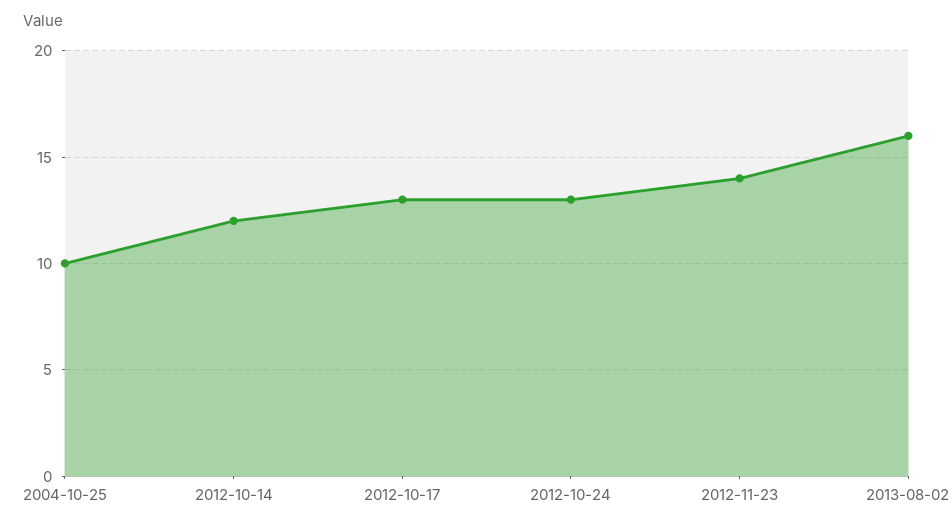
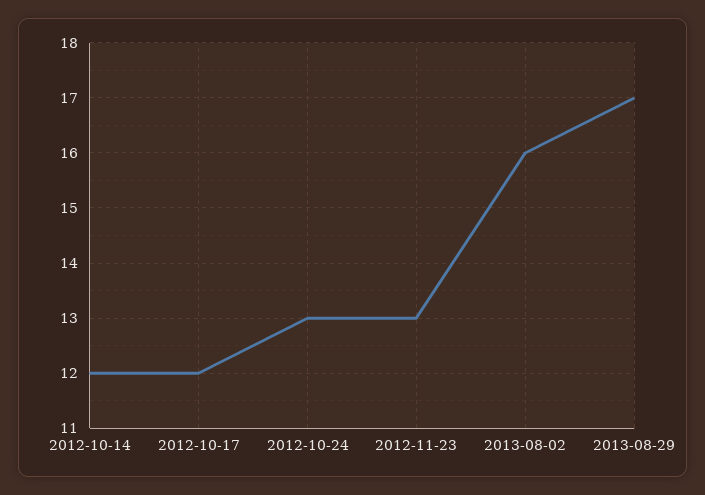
2004-10-25: 10 -> none
2012-10-17: 13 -> 12
2012-11-23: 14 -> 13
2013-08-29: none -> 17

